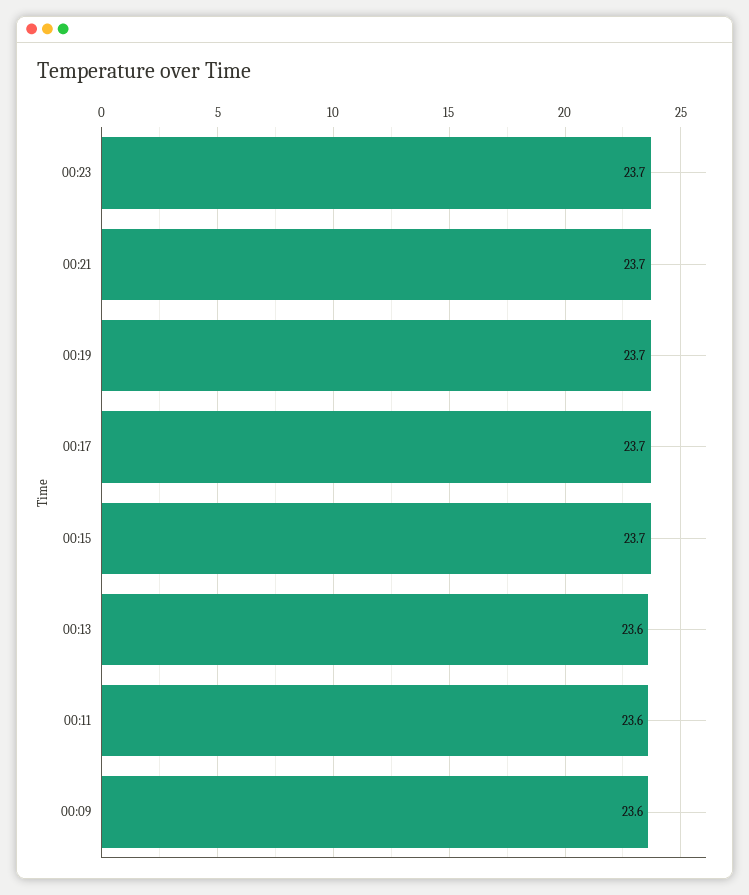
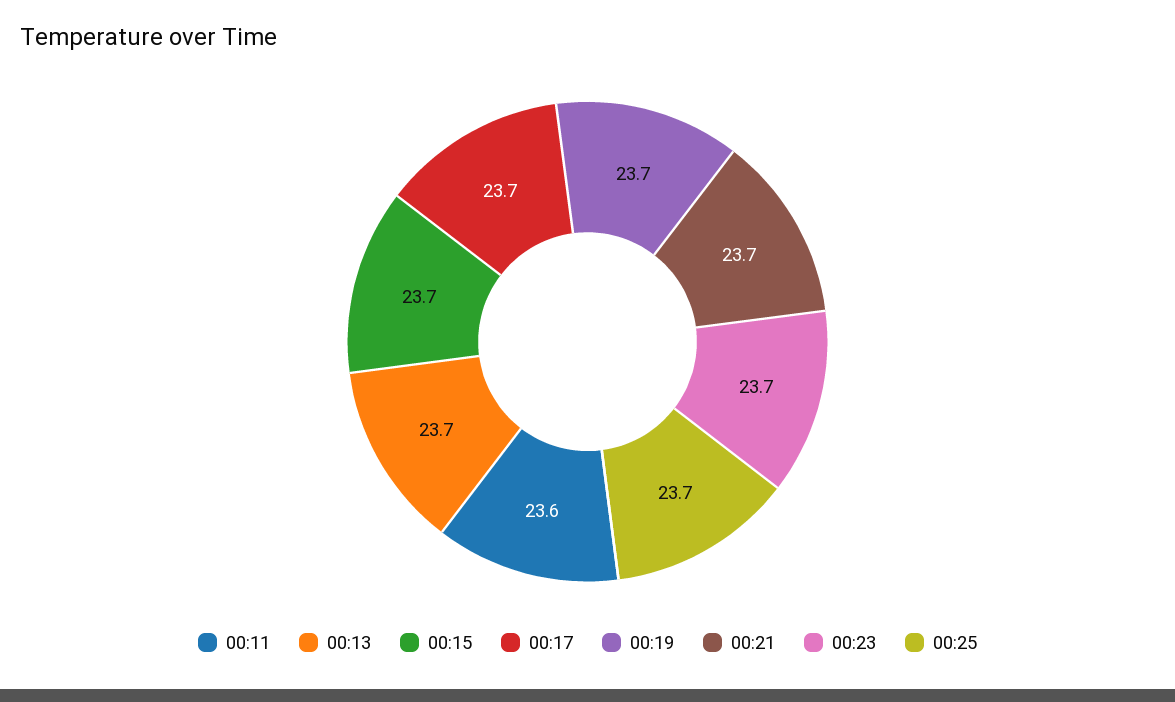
00:13: 23.6 -> 23.7
00:09: 23.6 -> none
00:25: none -> 23.7

